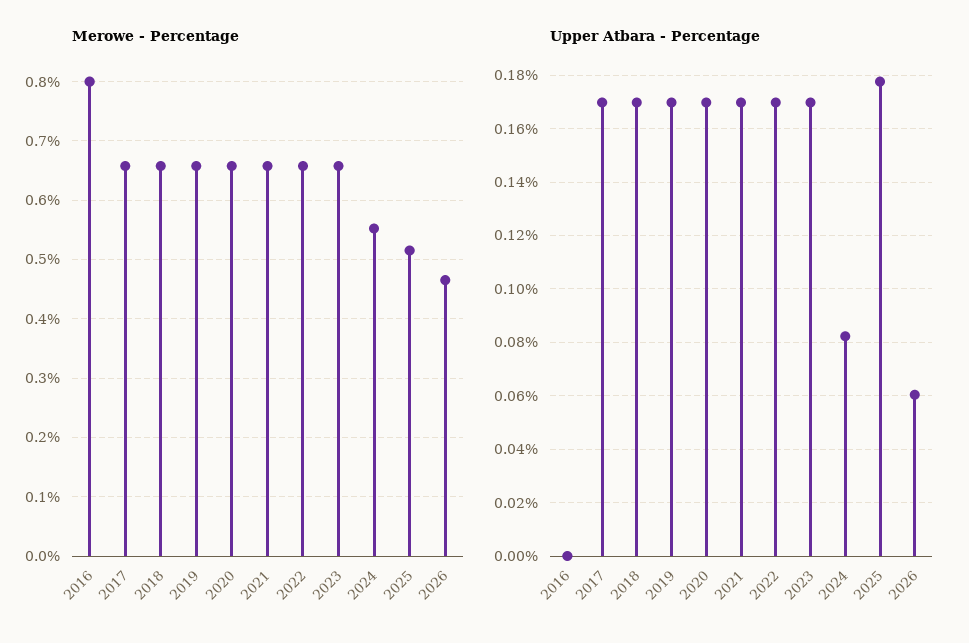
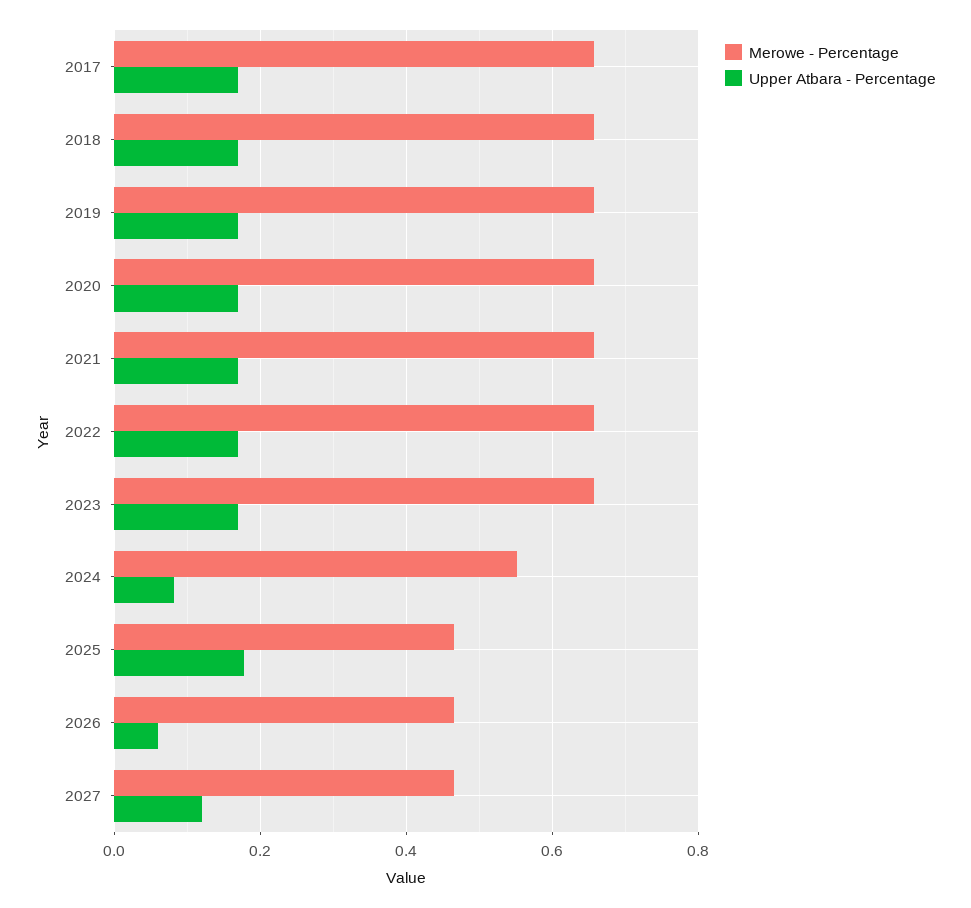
Merowe - Percentage, 2016: 0.8 -> none
Merowe - Percentage, 2025: 0.52 -> 0.46
Upper Atbara - Percentage, 2016: 0 -> none
Merowe - Percentage, 2027: none -> 0.46
Upper Atbara - Percentage, 2027: none -> 0.12

